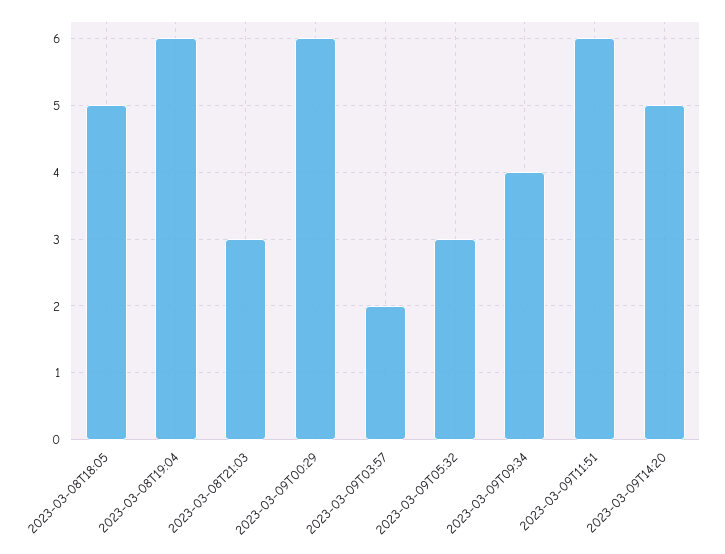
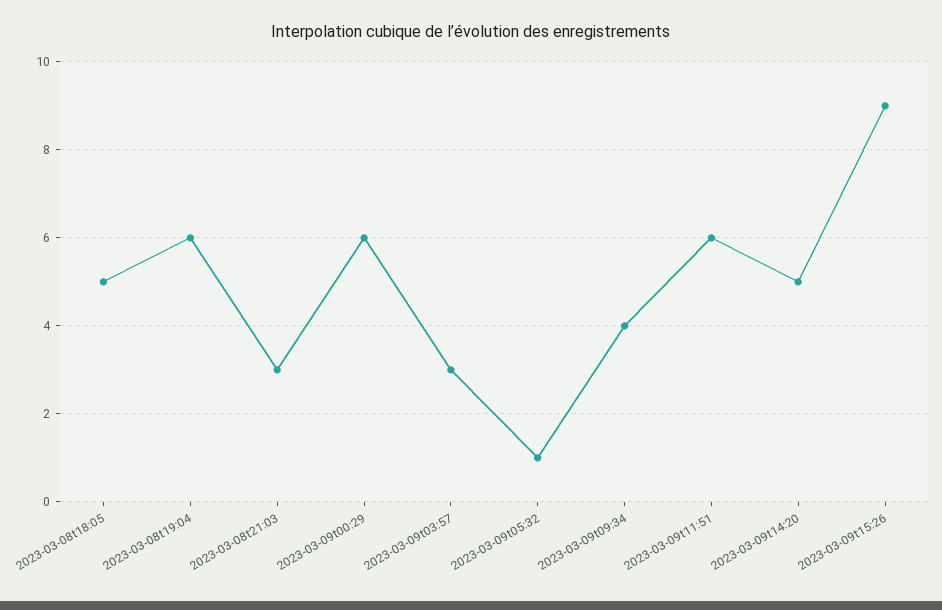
2023-03-09T03:57: 2 -> 3
2023-03-09T05:32: 3 -> 1
2023-03-09t15:26: none -> 9

